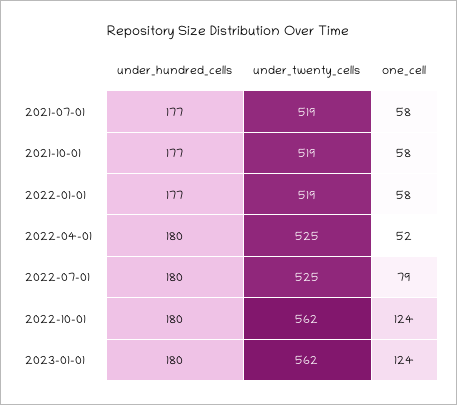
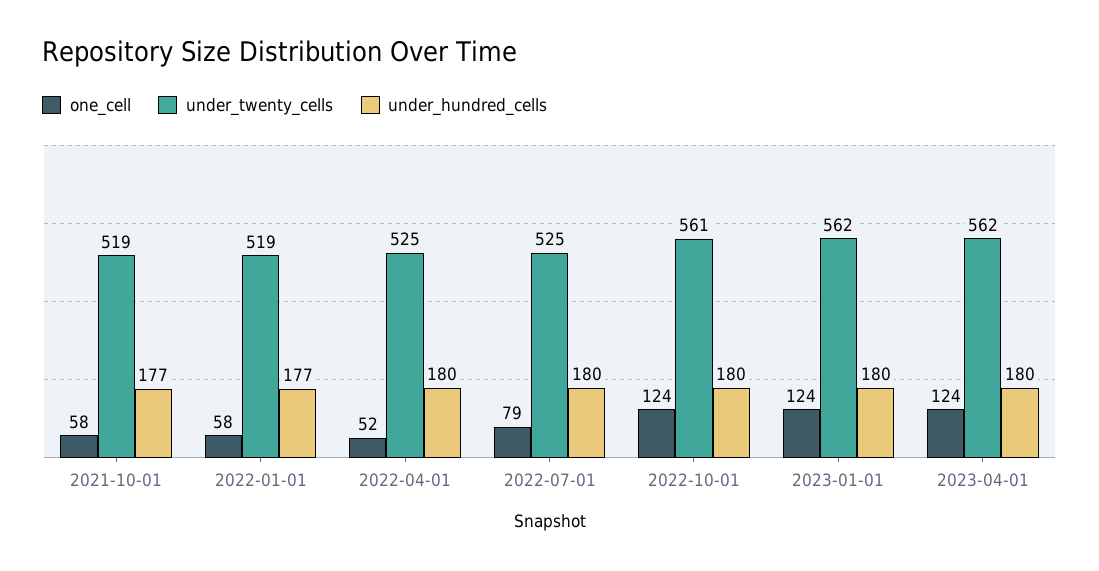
under_hundred_cells, 2021-07-01: 177 -> none
under_twenty_cells, 2021-07-01: 519 -> none
one_cell, 2021-07-01: 58 -> none
under_twenty_cells, 2022-10-01: 562 -> 561
one_cell, 2023-04-01: none -> 124
under_twenty_cells, 2023-04-01: none -> 562
under_hundred_cells, 2023-04-01: none -> 180

